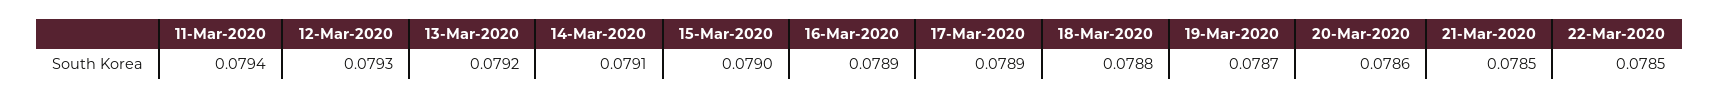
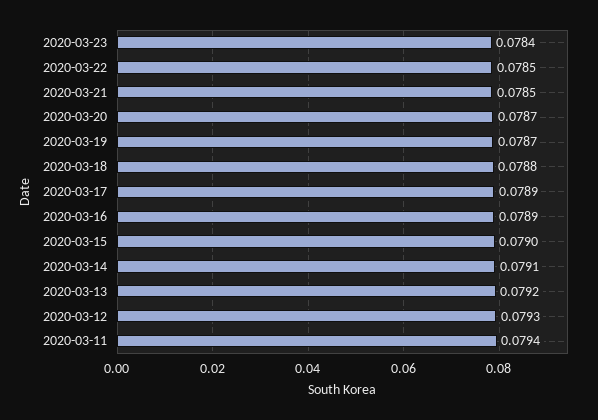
20-Mar-2020: 0.0786 -> 0.0787
2020-03-23: none -> 0.0784

